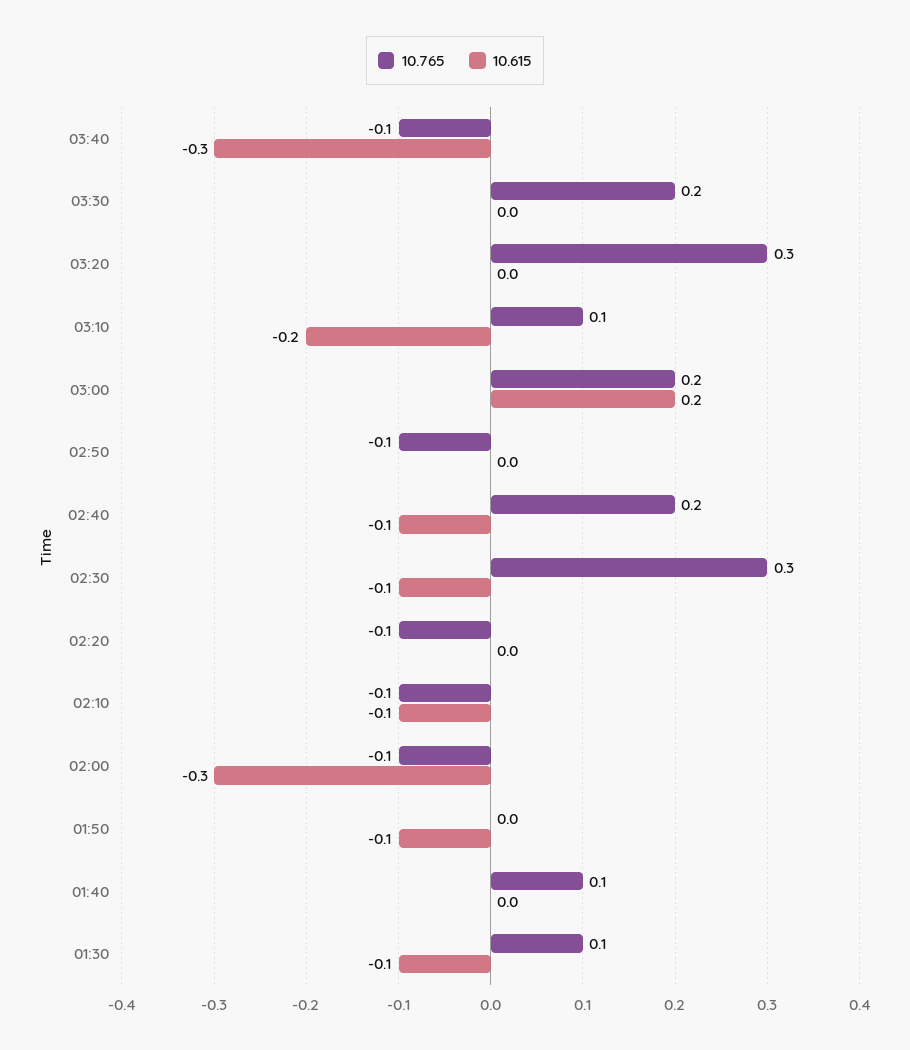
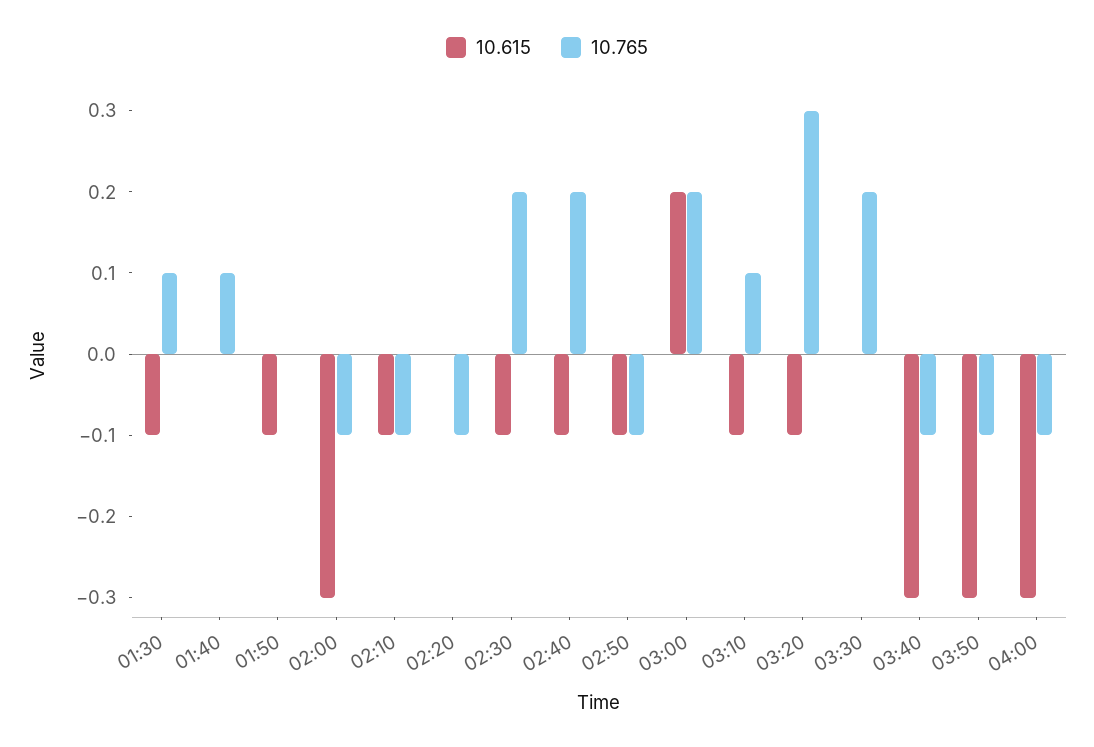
10.615, 03:20: 0 -> -0.1
10.615, 03:10: -0.2 -> -0.1
10.615, 02:50: 0 -> -0.1
10.765, 02:30: 0.3 -> 0.2
10.615, 03:50: none -> -0.3
10.765, 03:50: none -> -0.1
10.615, 04:00: none -> -0.3
10.765, 04:00: none -> -0.1

